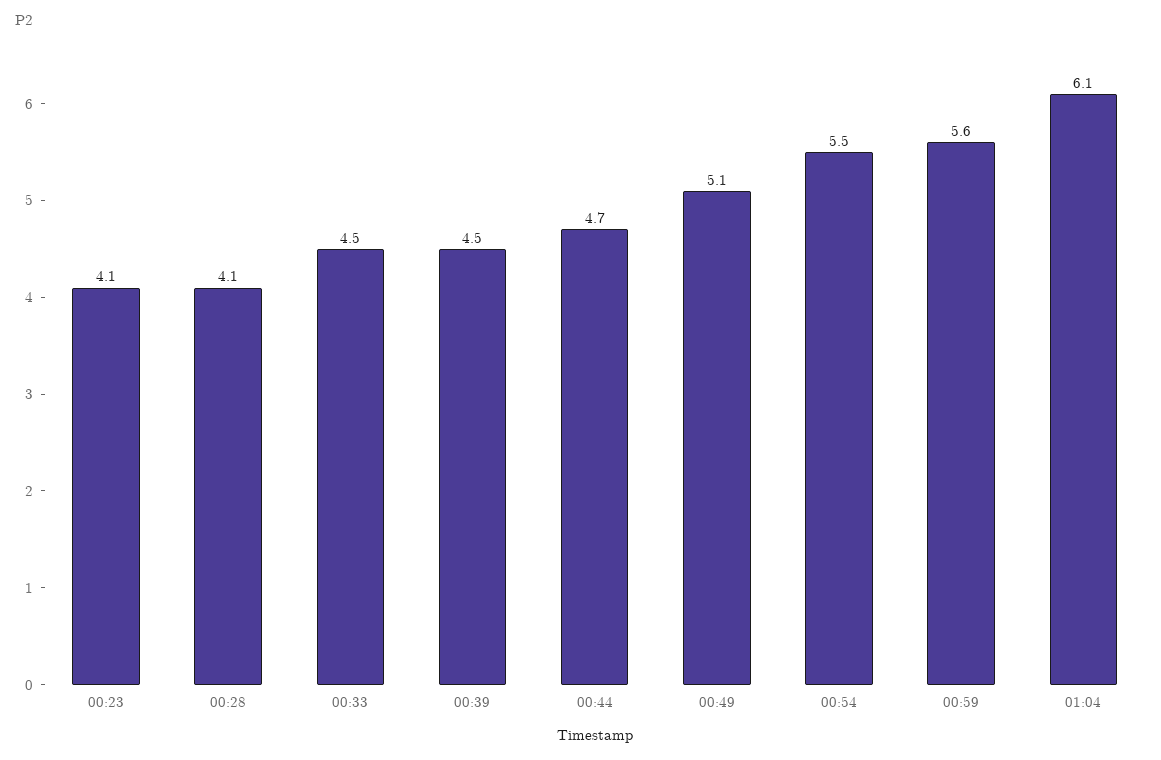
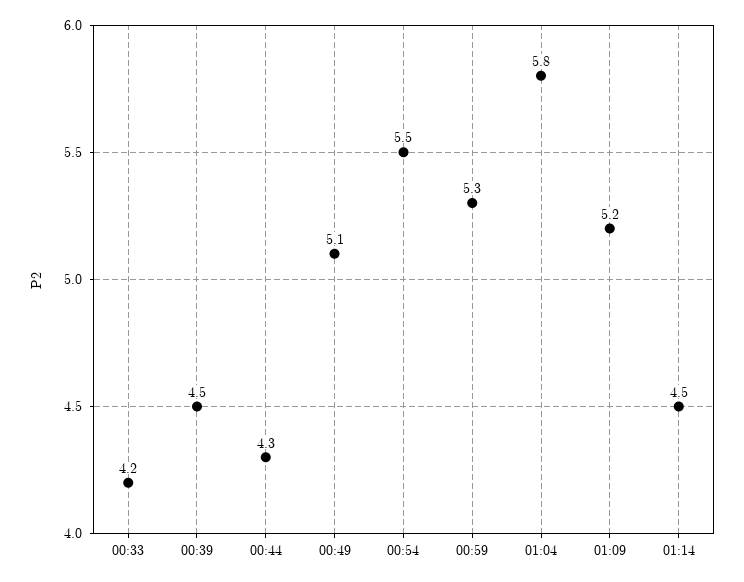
00:23: 4.1 -> none
00:28: 4.1 -> none
00:33: 4.5 -> 4.2
00:44: 4.7 -> 4.3
00:59: 5.6 -> 5.3
01:04: 6.1 -> 5.8
01:09: none -> 5.2
01:14: none -> 4.5

